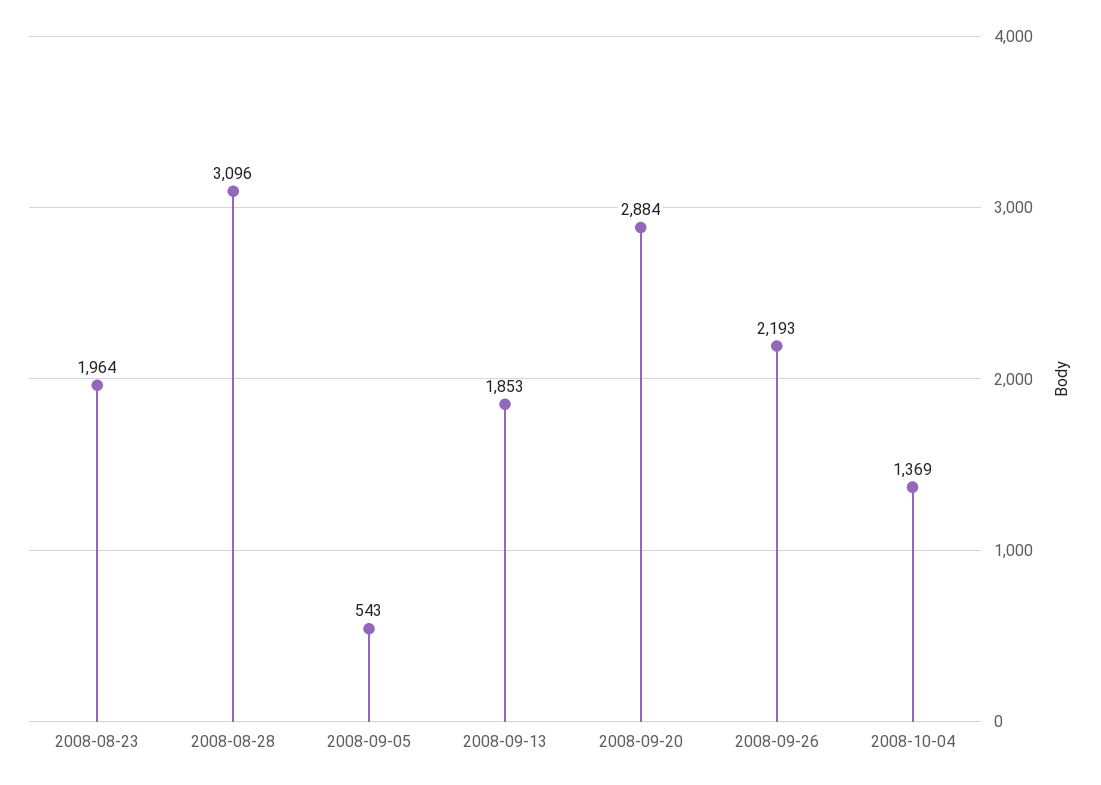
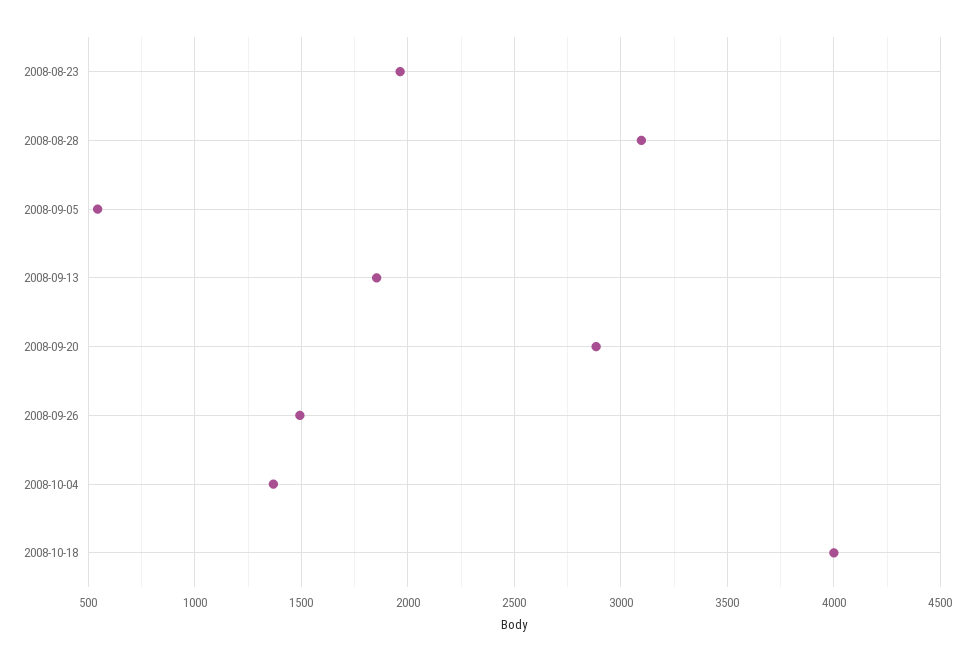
2008-09-26: 2193 -> 1500
2008-10-18: none -> 4000

